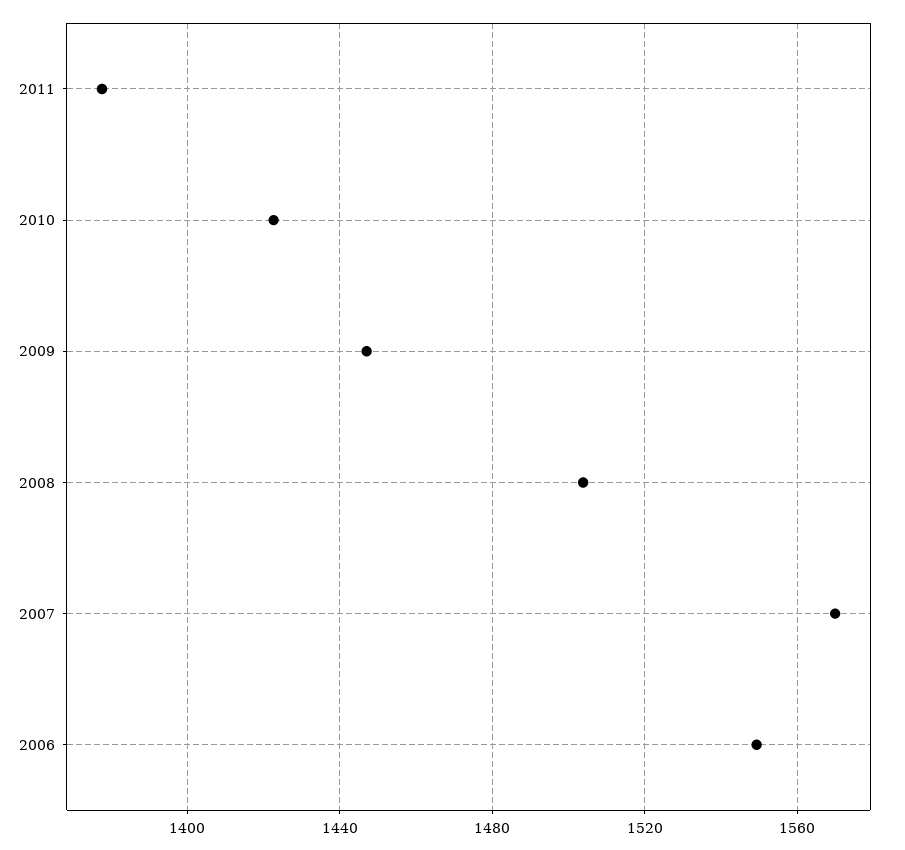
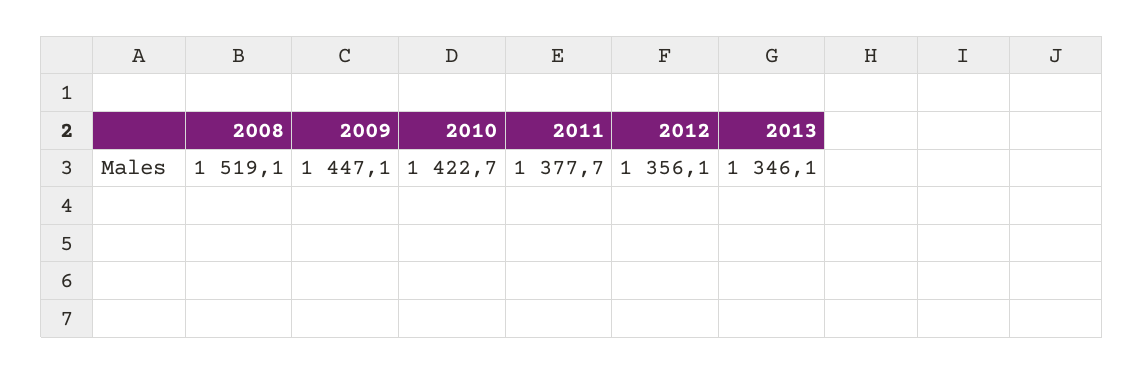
2008: 1505 -> 1519.1
2007: 1570 -> none
2006: 1550 -> none
2012: none -> 1356.1
2013: none -> 1346.1

